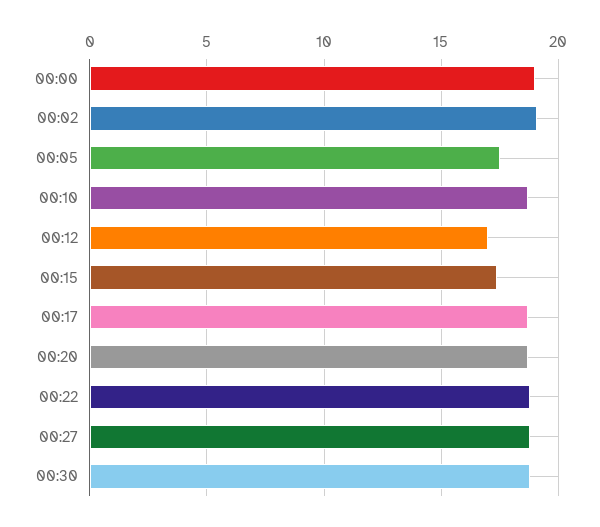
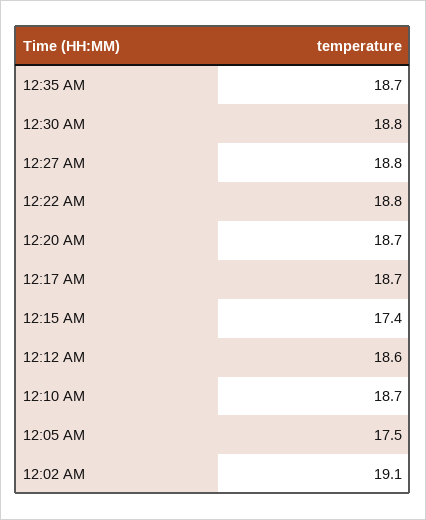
00:00: 19 -> none
00:12: 17 -> 18.6
12:35 AM: none -> 18.7

